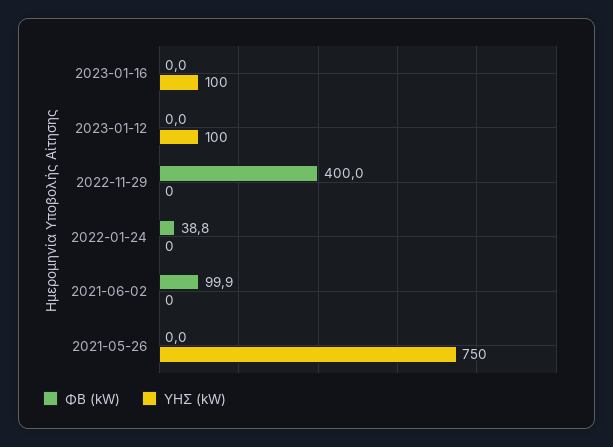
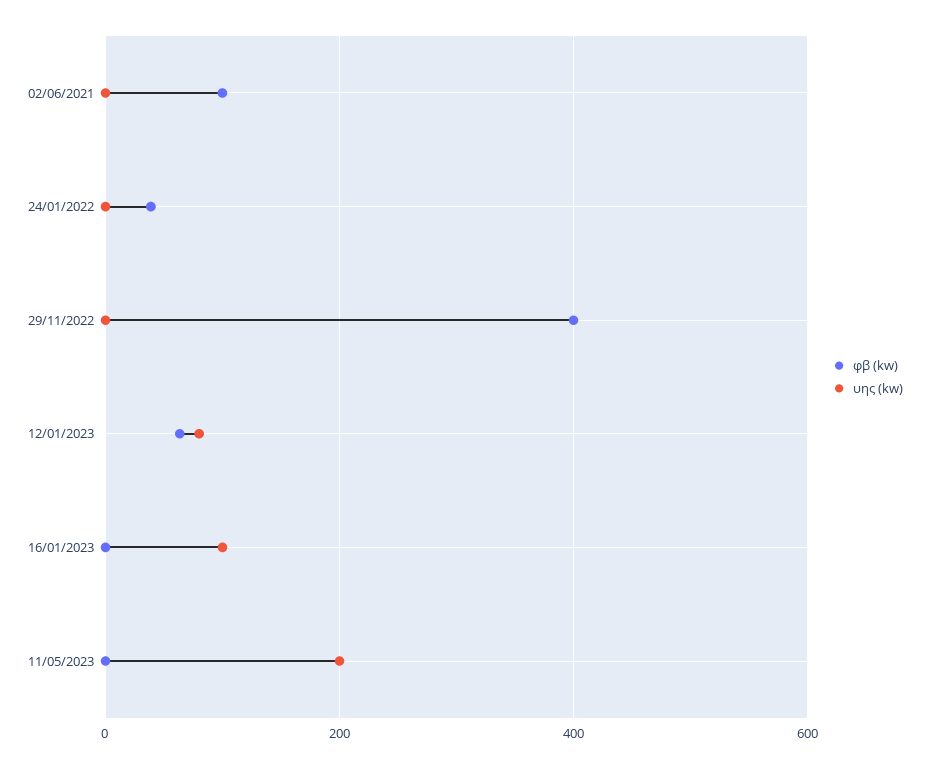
ΦΒ (kW), 2023-01-12: 0 -> 60
ΥΗΣ (kW), 2023-01-12: 100 -> 80
ΦΒ (kW), 2021-05-26: 0 -> none
ΥΗΣ (kW), 2021-05-26: 750 -> none
ΦΒ (kW), 11/05/2023: none -> 0
ΥΗΣ (kW), 11/05/2023: none -> 200

